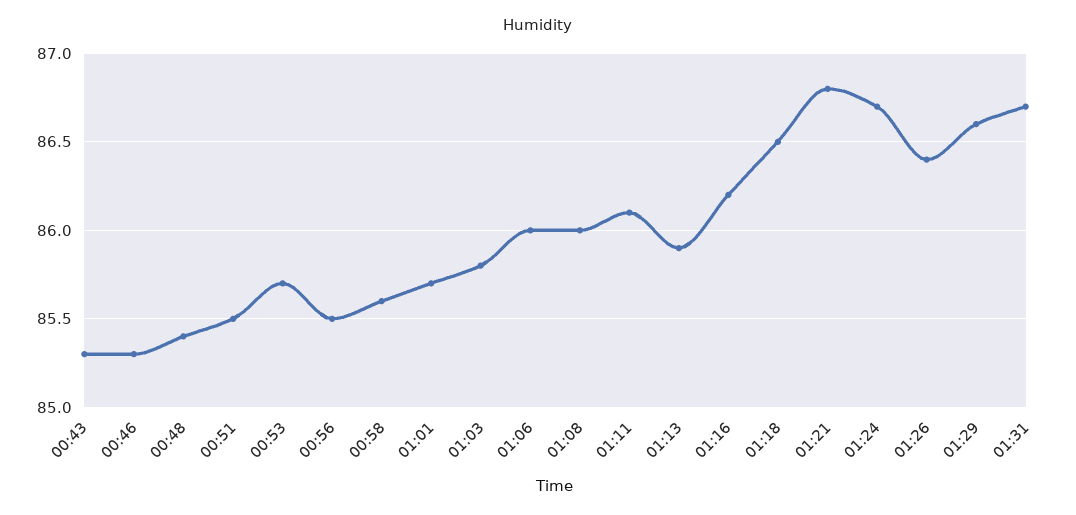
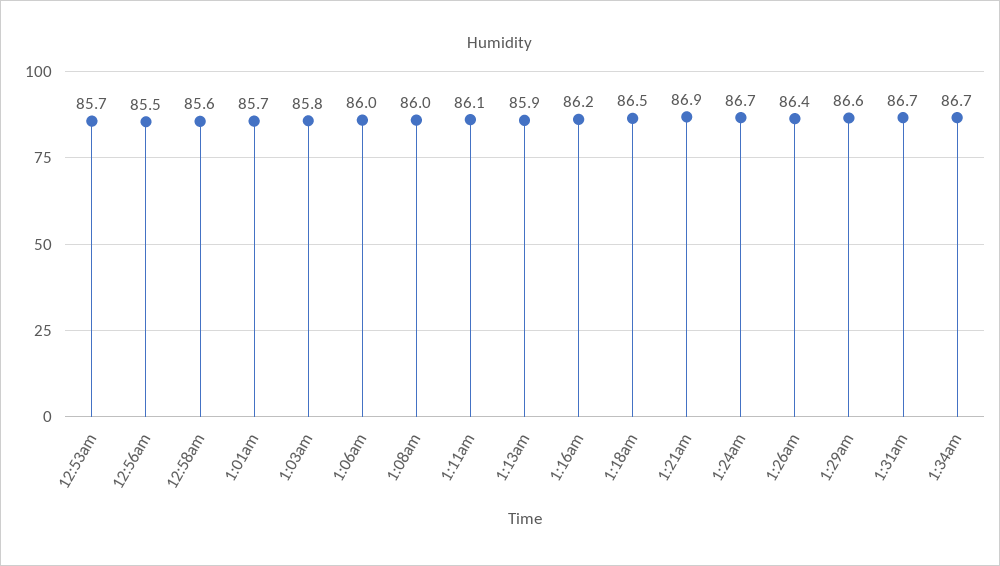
00:43: 85.3 -> none
00:46: 85.3 -> none
00:48: 85.4 -> none
00:51: 85.5 -> none
01:21: 86.8 -> 86.9
1:34am: none -> 86.7

